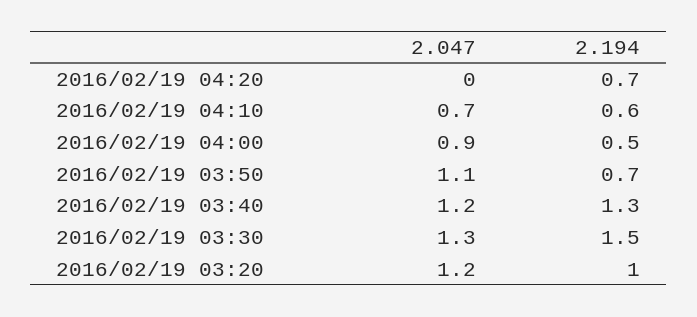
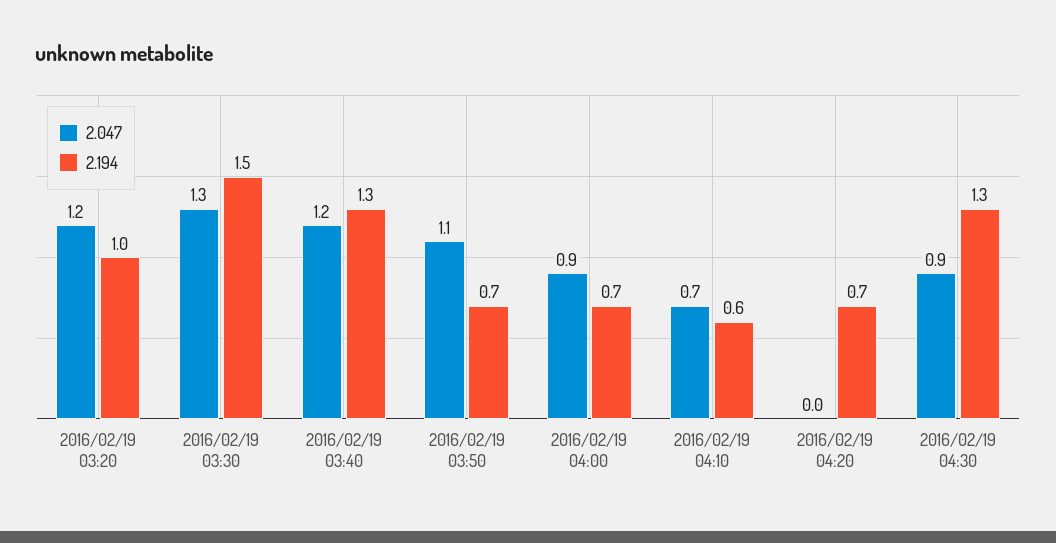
2.194, 2016/02/19 04:00: 0.5 -> 0.7
2.047, 2016/02/19 04:30: none -> 0.9
2.194, 2016/02/19 04:30: none -> 1.3

